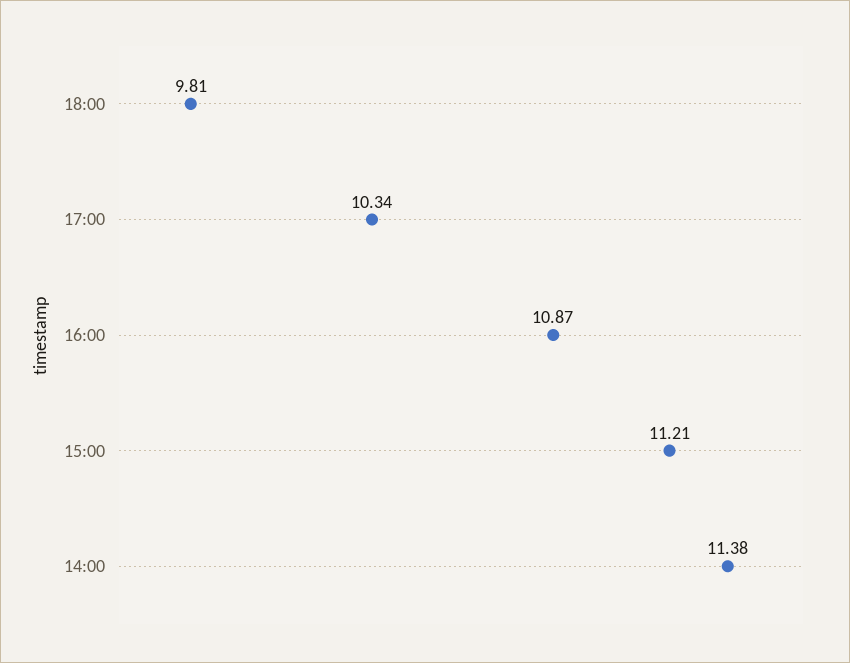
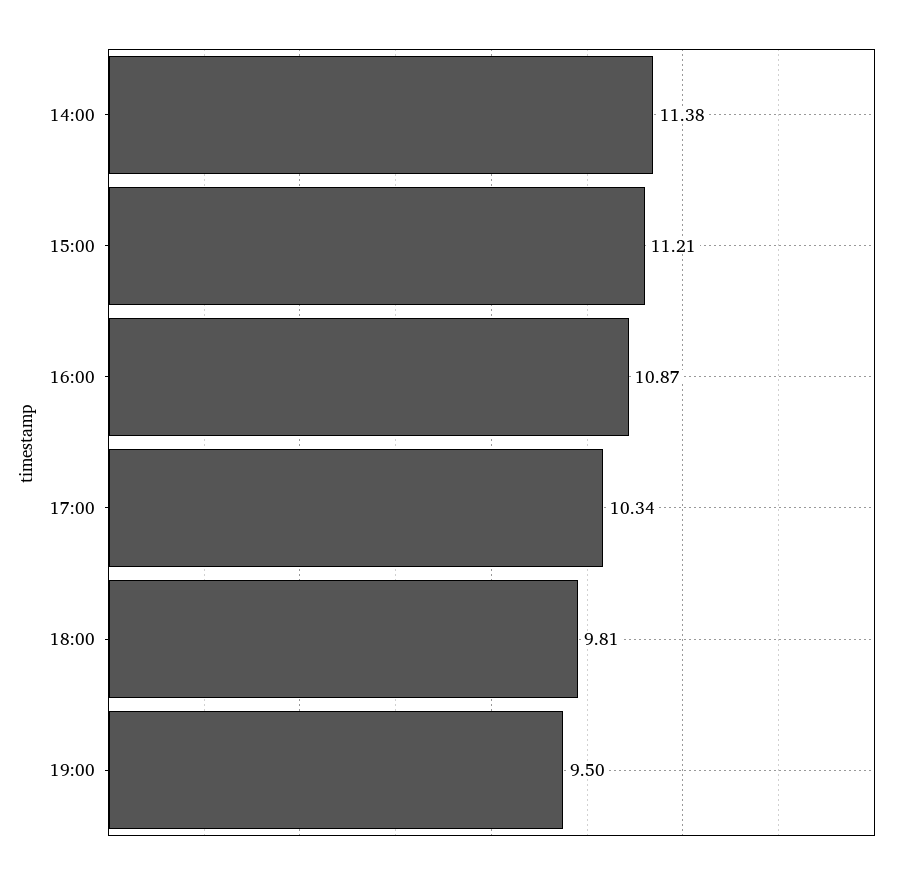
19:00: none -> 9.5

